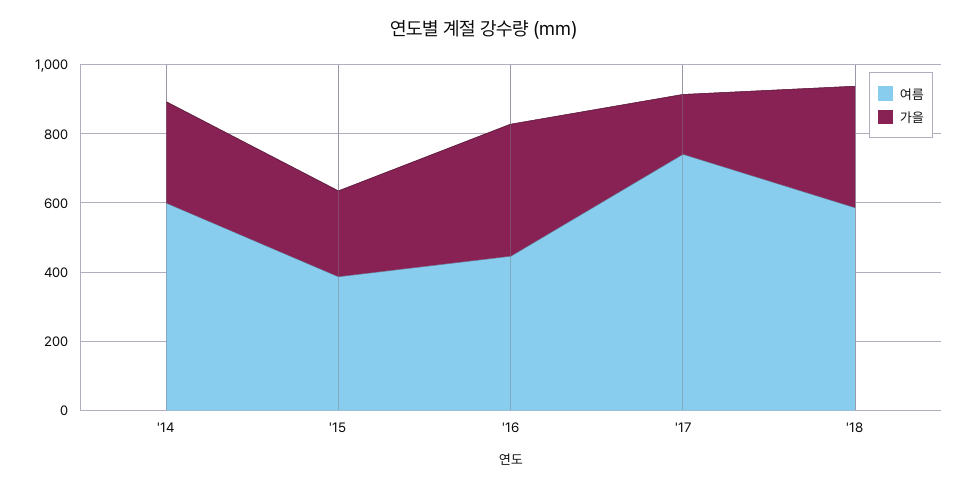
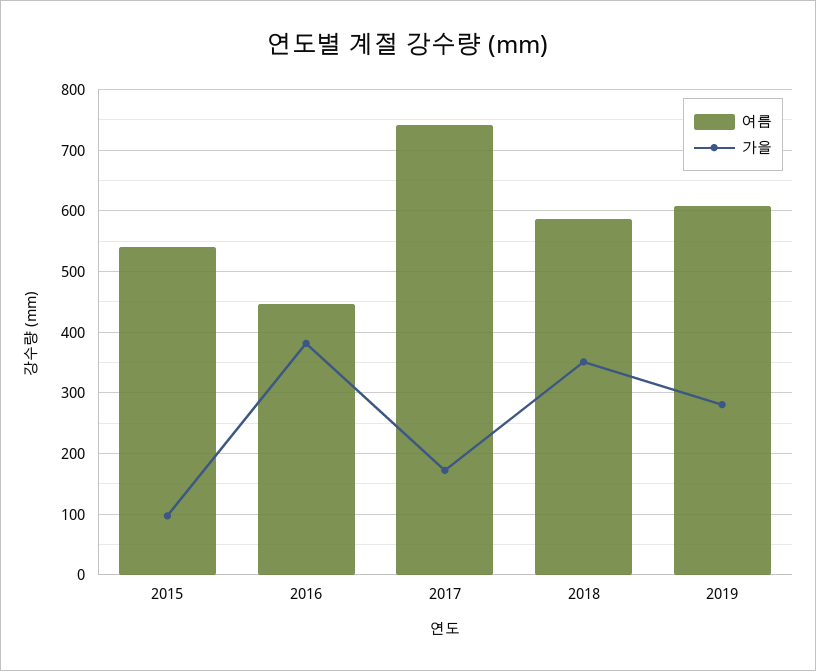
여름, '14: 600 -> none
가을, '14: 300 -> none
여름, '15: 400 -> 540
가을, '15: 250 -> 100
여름, 2019: none -> 610
가을, 2019: none -> 280

